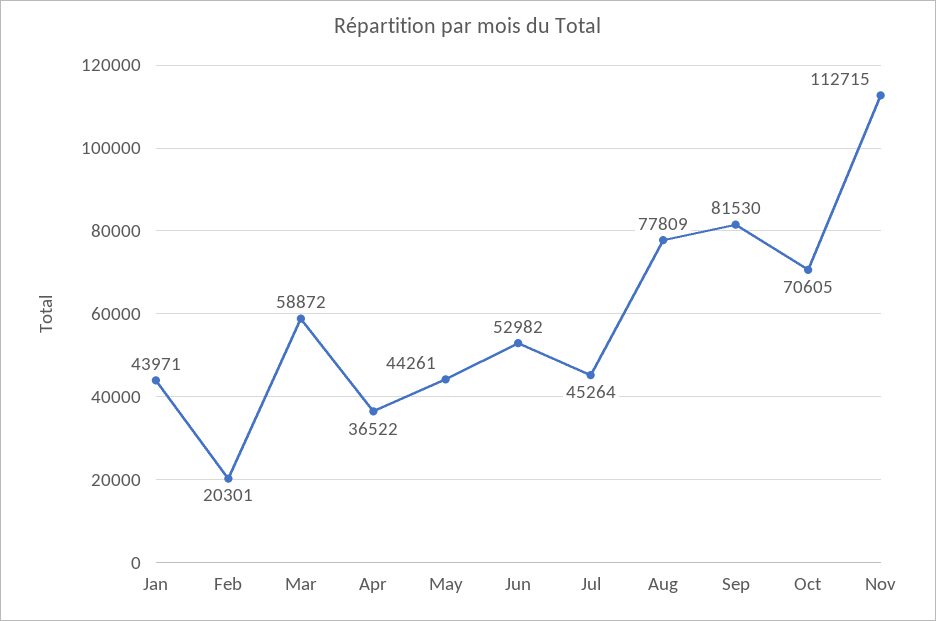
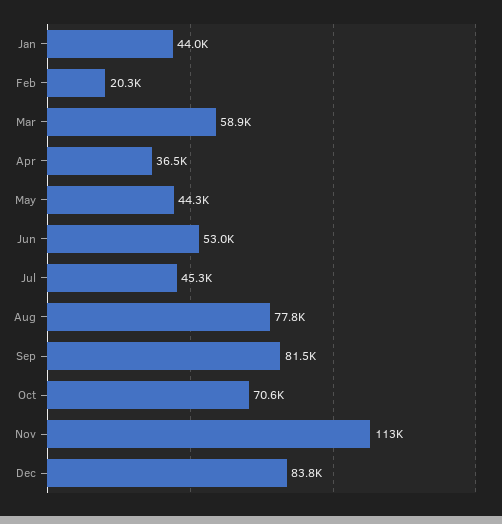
Dec: none -> 83800

